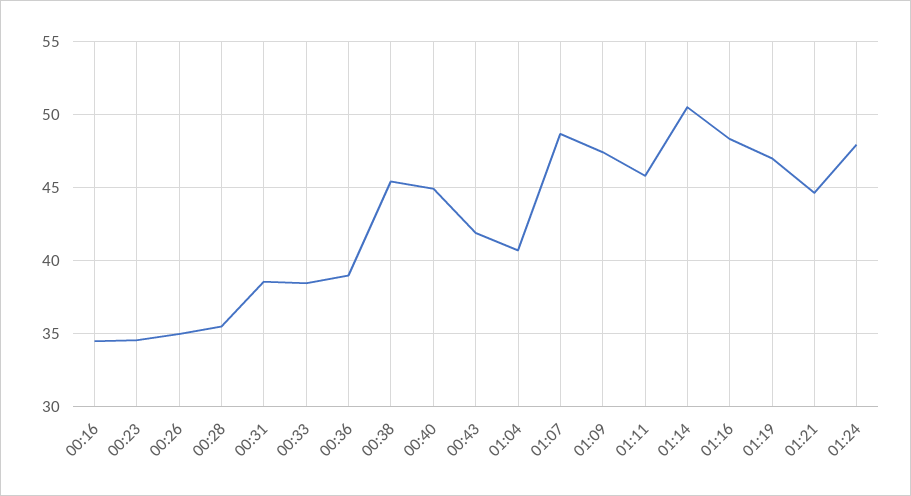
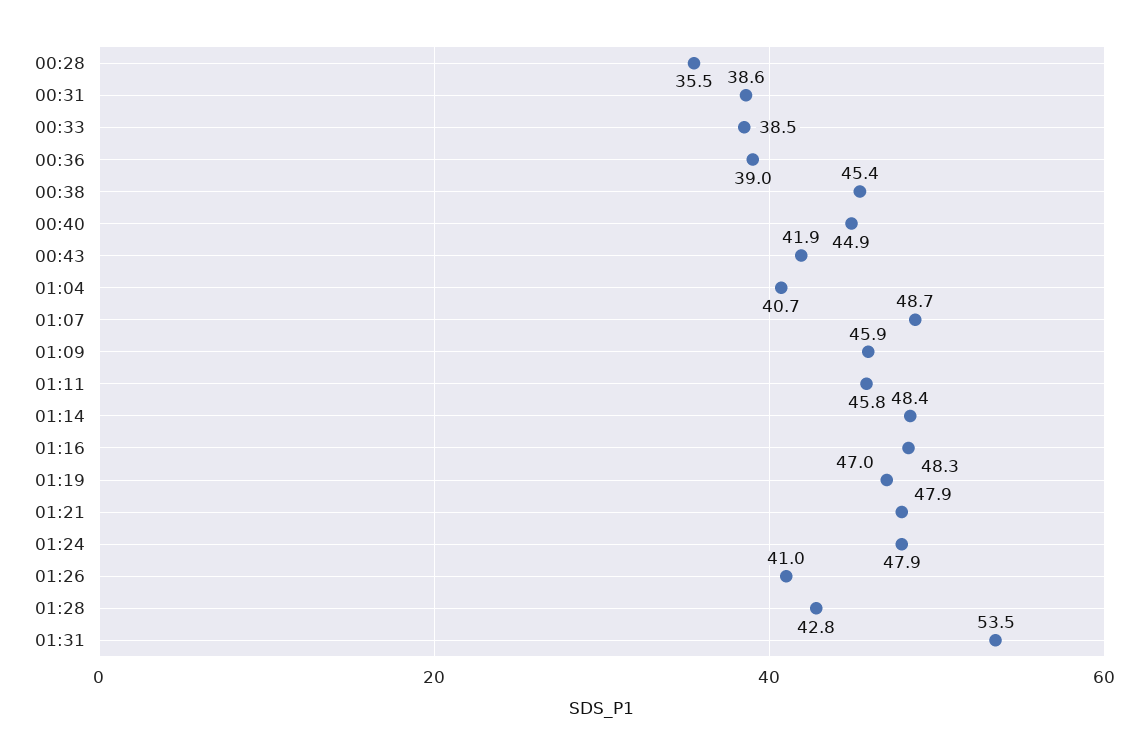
00:16: 34.5 -> none
00:23: 34.5 -> none
00:26: 35 -> none
01:09: 47.5 -> 45.9
01:14: 50.5 -> 48.4
01:21: 44.5 -> 47.9
01:26: none -> 41
01:28: none -> 42.8
01:31: none -> 53.5

